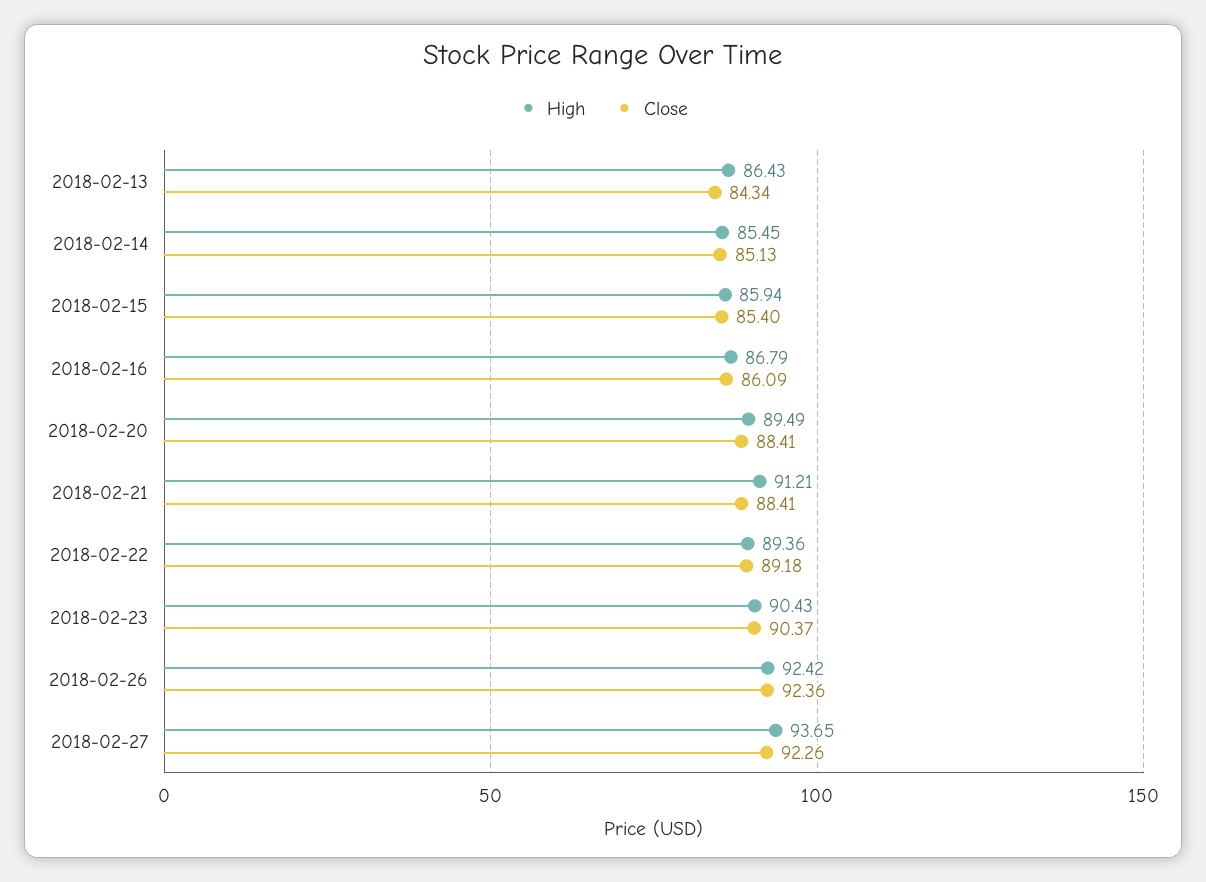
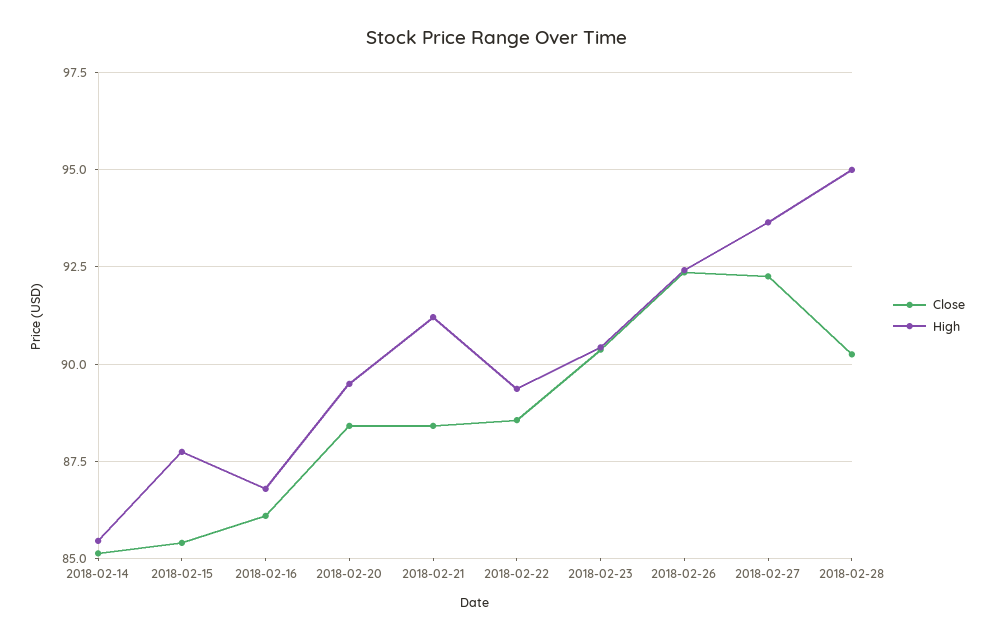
High, 2018-02-13: 86.43 -> none
Close, 2018-02-13: 84.34 -> none
High, 2018-02-15: 85.94 -> 87.75
Close, 2018-02-22: 89.18 -> 88.5
Close, 2018-02-28: none -> 90.25
High, 2018-02-28: none -> 95

